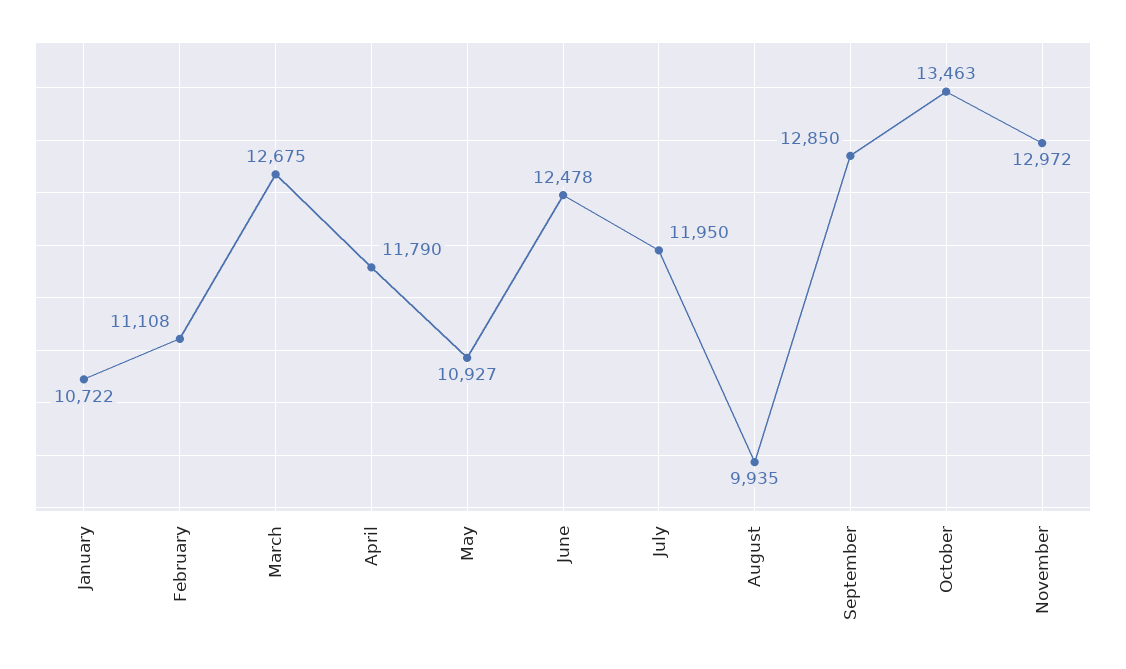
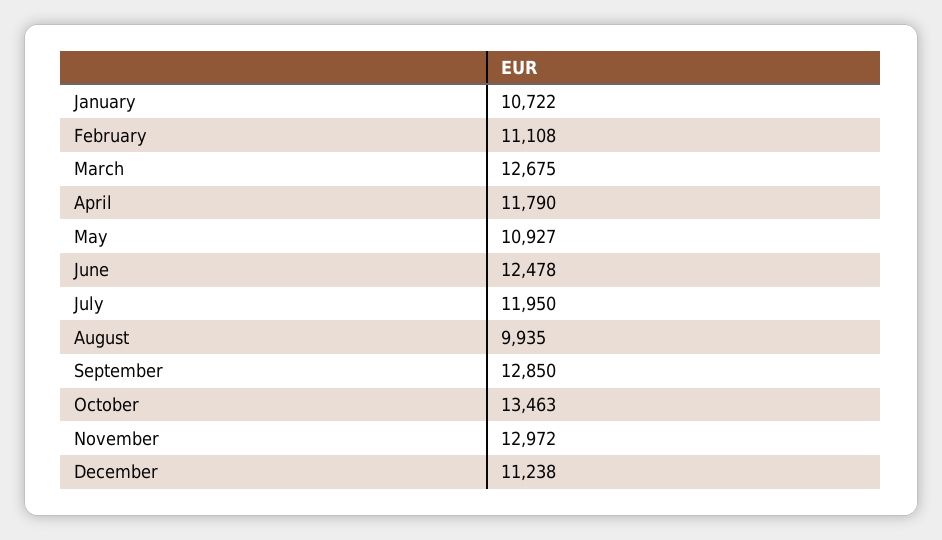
December: none -> 11238

